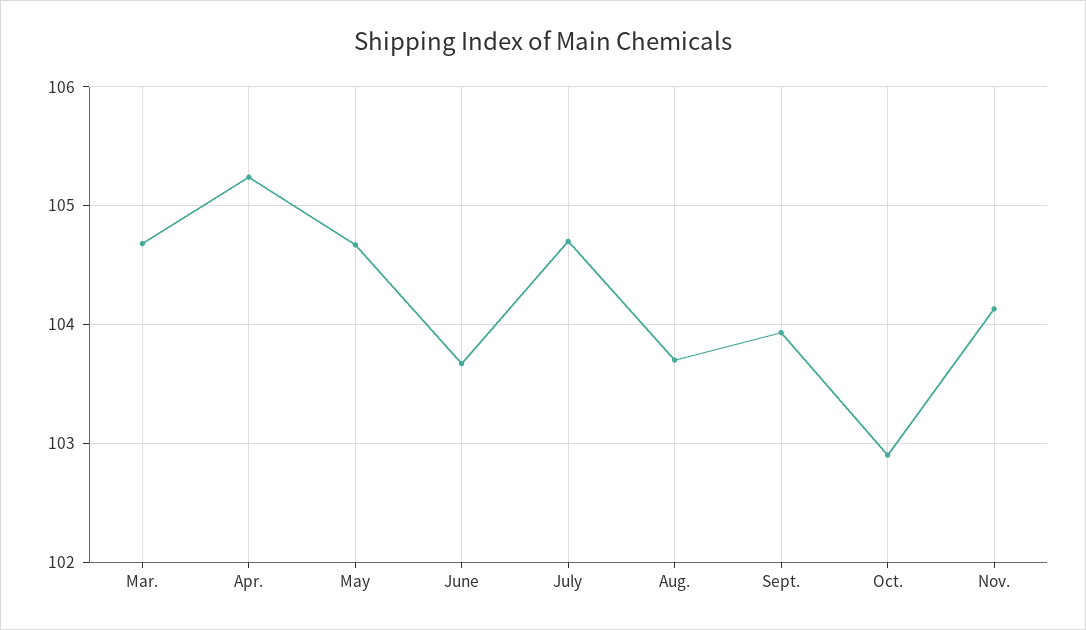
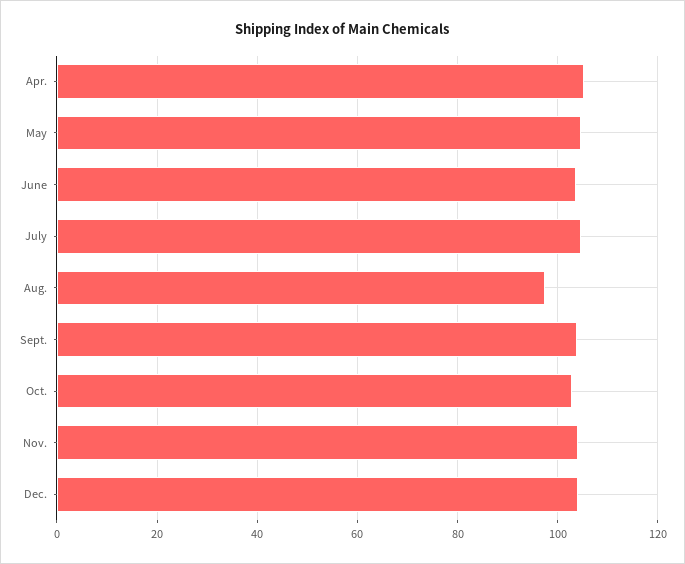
Mar.: 104.7 -> none
Aug.: 103.7 -> 98
Dec.: none -> 104

